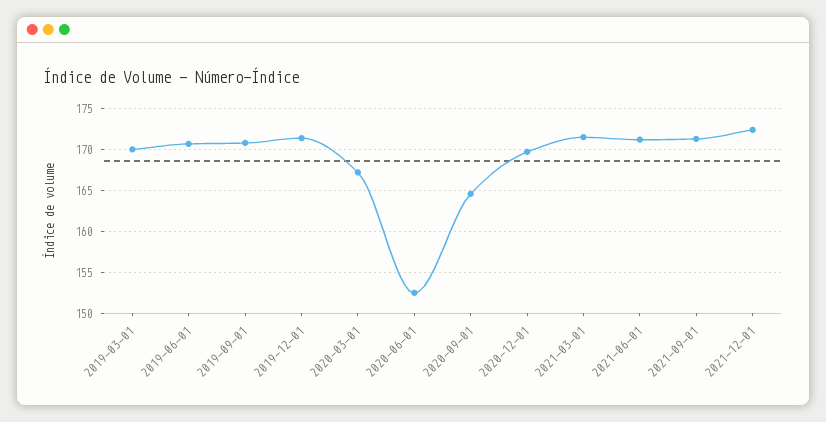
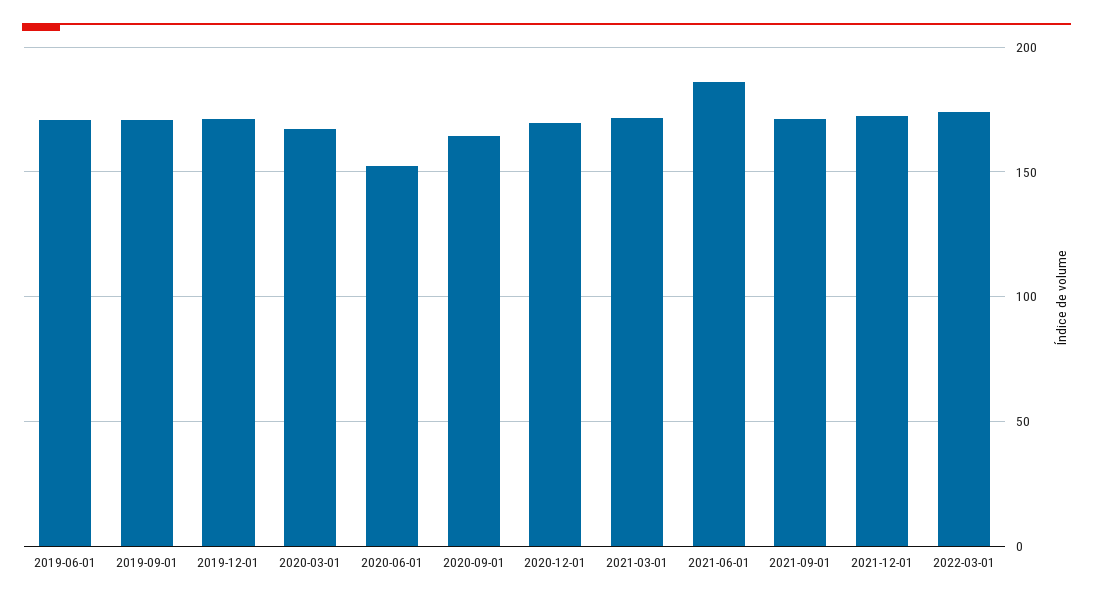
2019-03-01: 170 -> none
2021-06-01: 171 -> 185
2022-03-01: none -> 175

